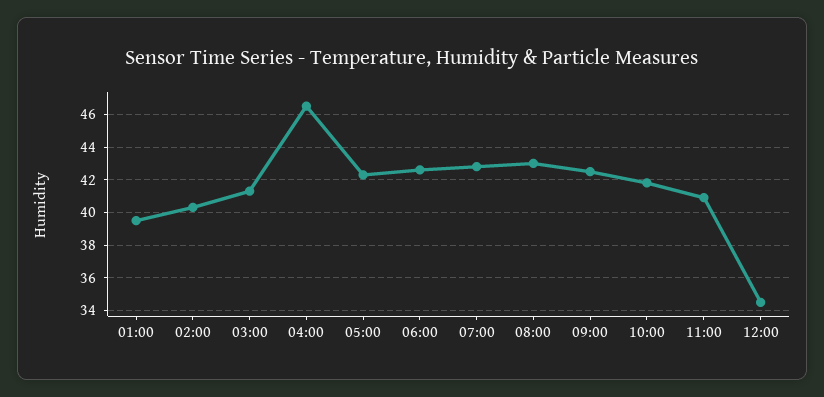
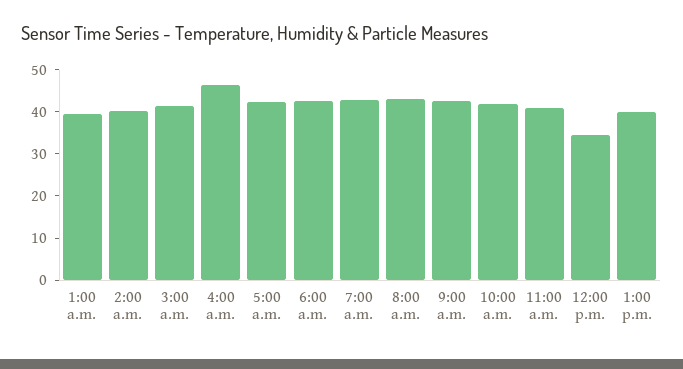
1:00 p.m.: none -> 40

